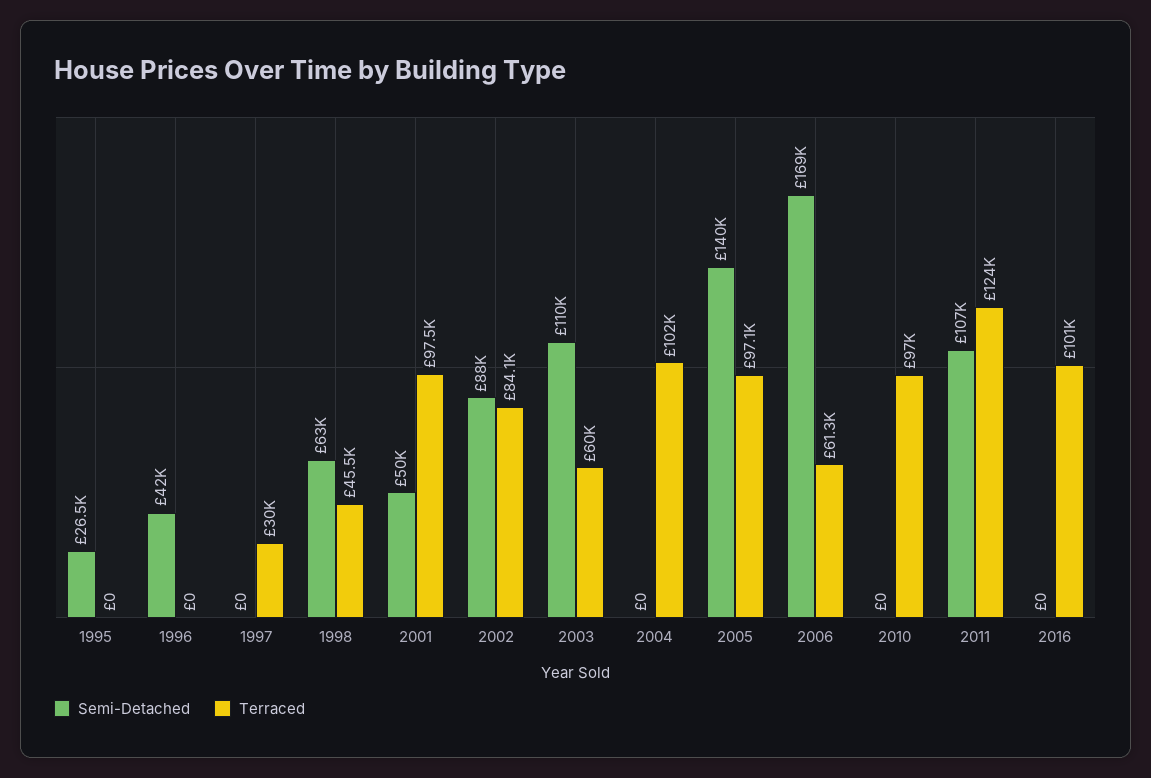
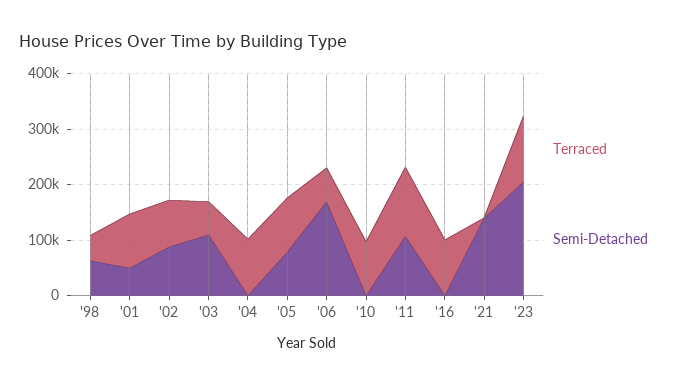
Semi-Detached, 1995: 26500 -> none
Terraced, 1995: 0 -> none
Semi-Detached, 1996: 42000 -> none
Terraced, 1996: 0 -> none
Semi-Detached, 1997: 0 -> none
Terraced, 1997: 30000 -> none
Semi-Detached, 2005: 140000 -> 80000
Terraced, '21: none -> 0
Semi-Detached, '21: none -> 140000
Terraced, '23: none -> 120000
Semi-Detached, '23: none -> 200000

